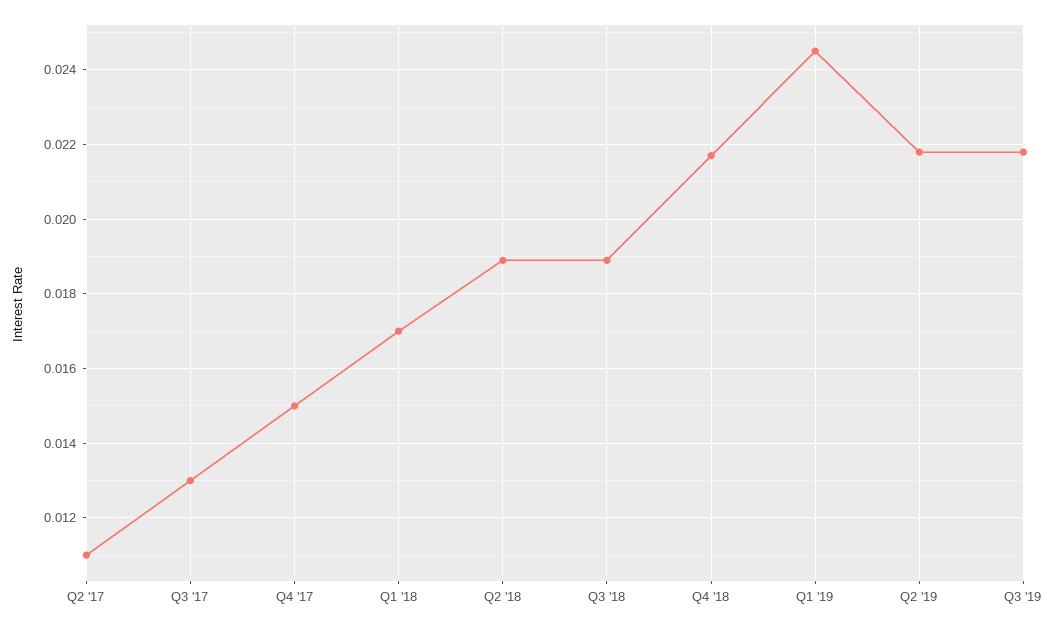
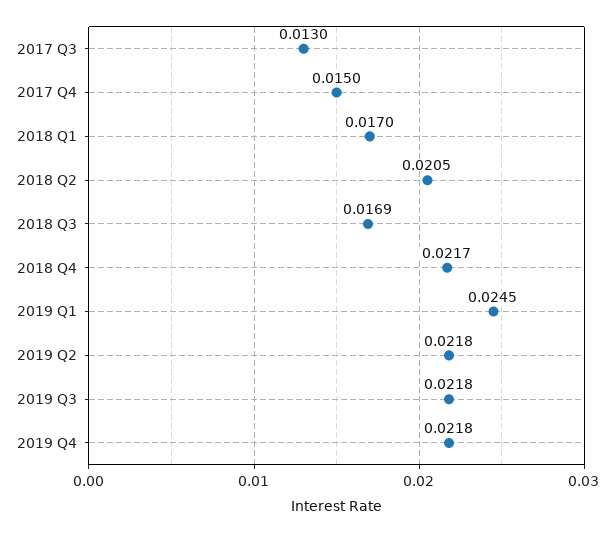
Q2 '17: 0.011 -> none
Q2 '18: 0.019 -> 0.0205
Q3 '18: 0.019 -> 0.0169
2019 Q4: none -> 0.0218

